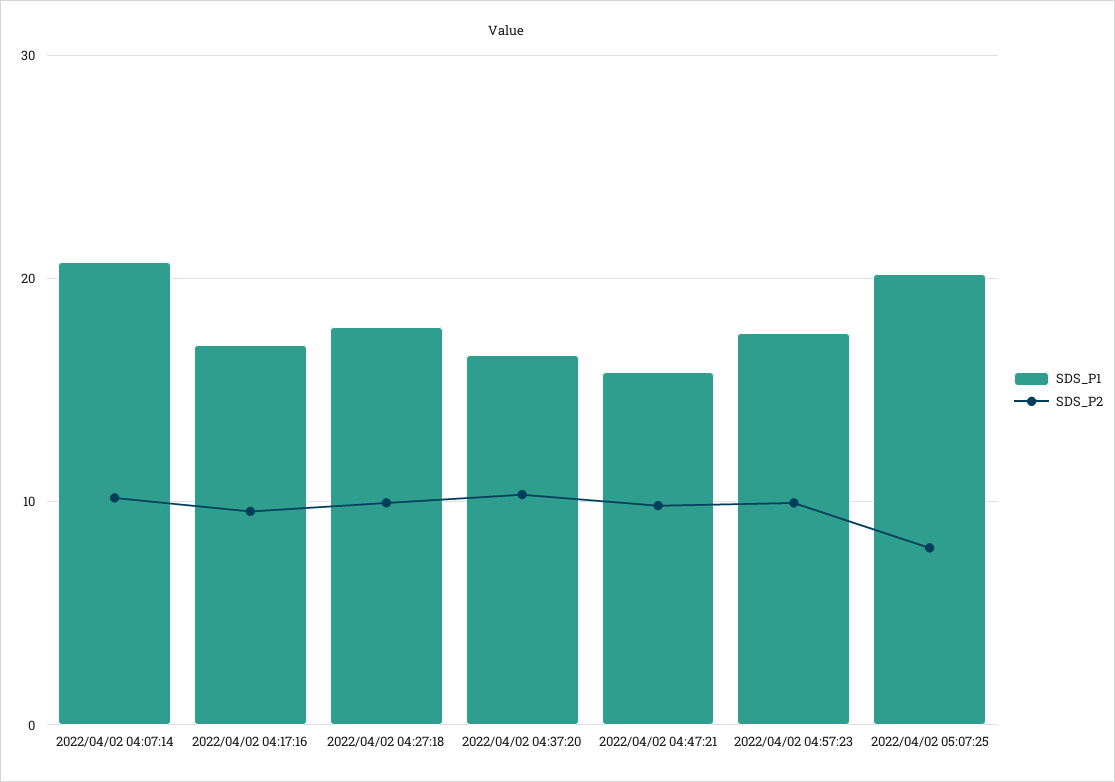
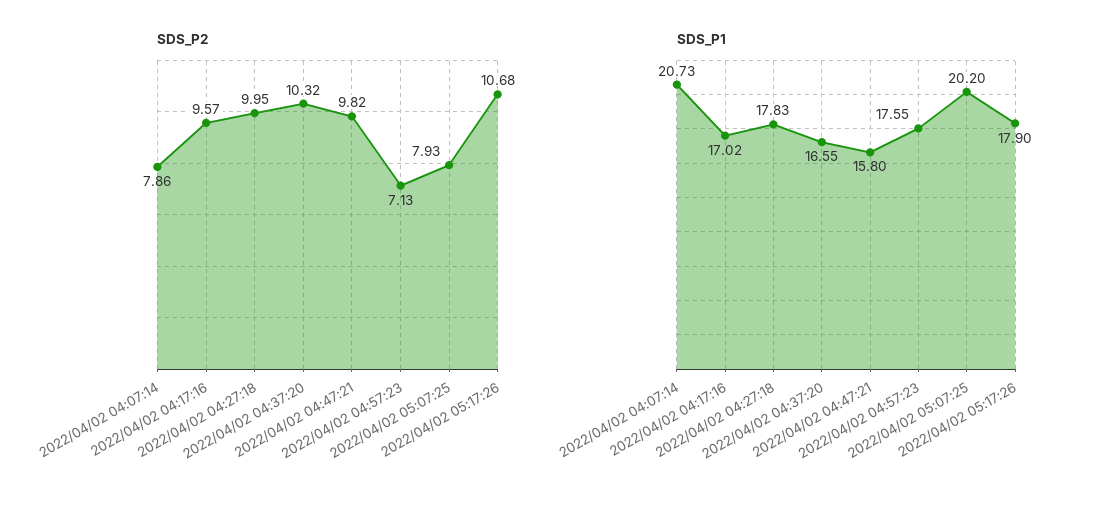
SDS_P2, 2022/04/02 04:07:14: 10 -> 7.86
SDS_P2, 2022/04/02 04:57:23: 10 -> 7.13
SDS_P2, 2022/04/02 05:17:26: none -> 10.68
SDS_P1, 2022/04/02 05:17:26: none -> 17.9

